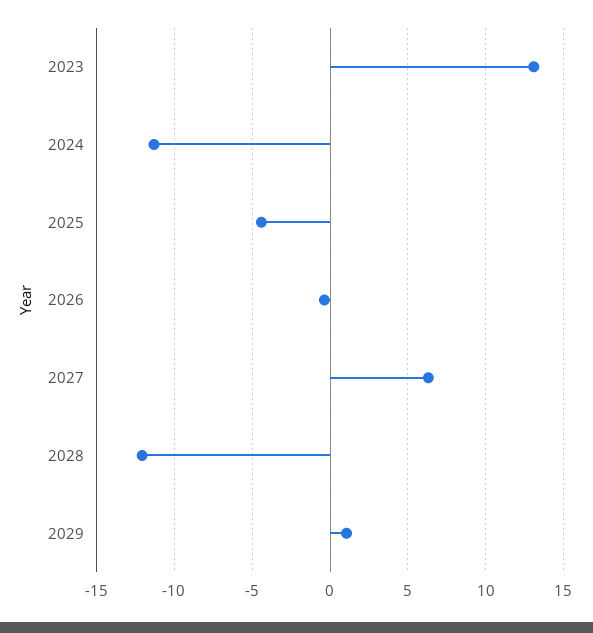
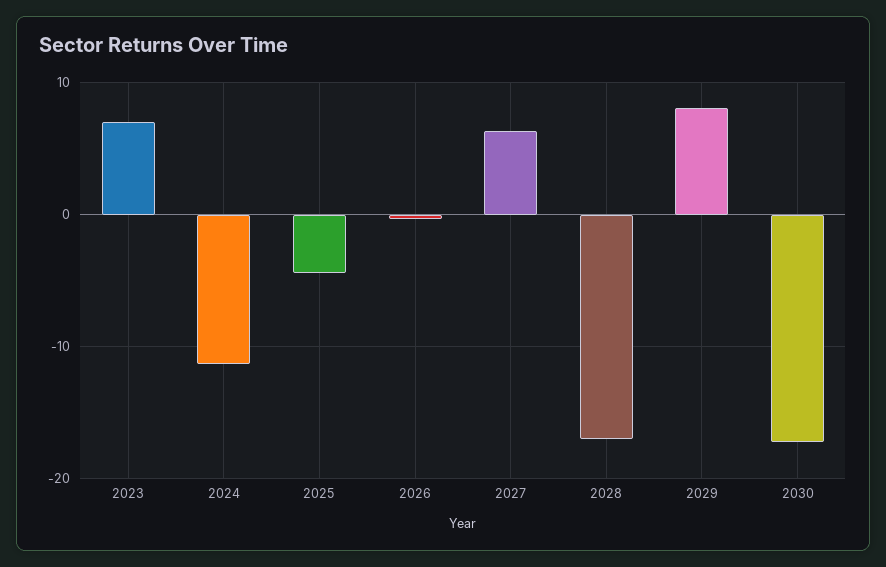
2023: 13 -> 7
2028: -12 -> -17
2029: 1 -> 8
2030: none -> -17

